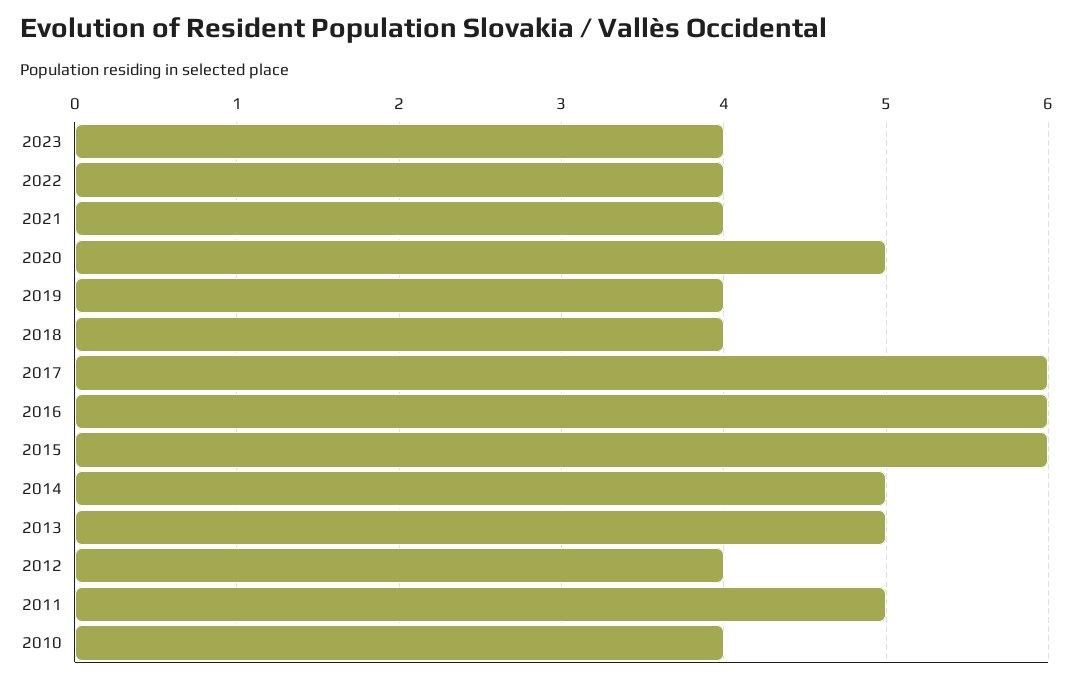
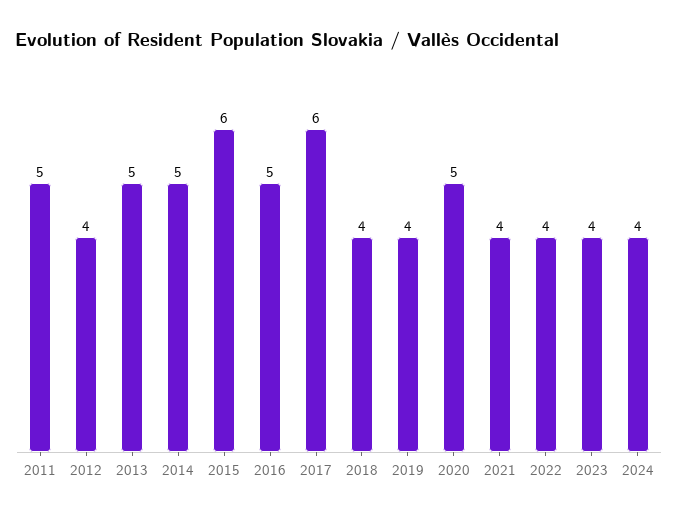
2016: 6 -> 5
2010: 4 -> none
2024: none -> 4

